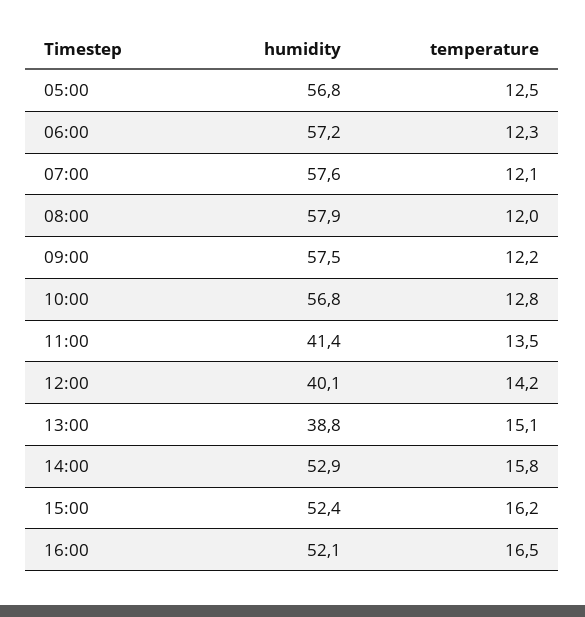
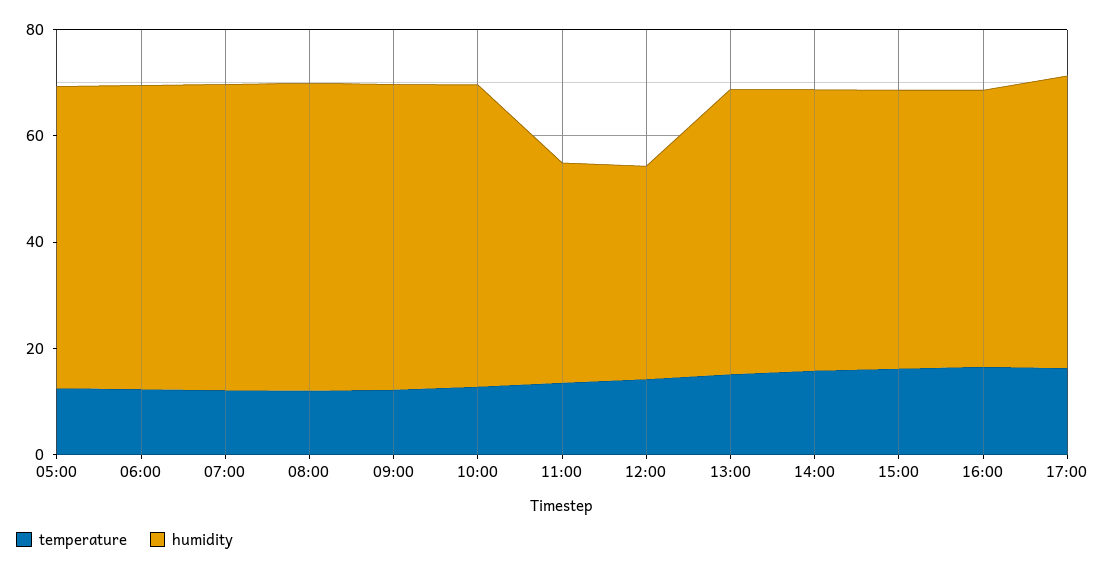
humidity, 13:00: 38.8 -> 55
temperature, 17:00: none -> 15
humidity, 17:00: none -> 55

